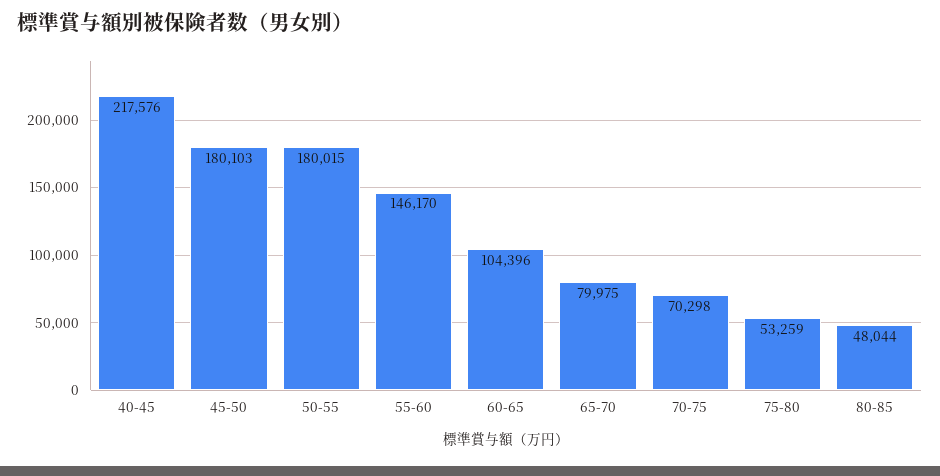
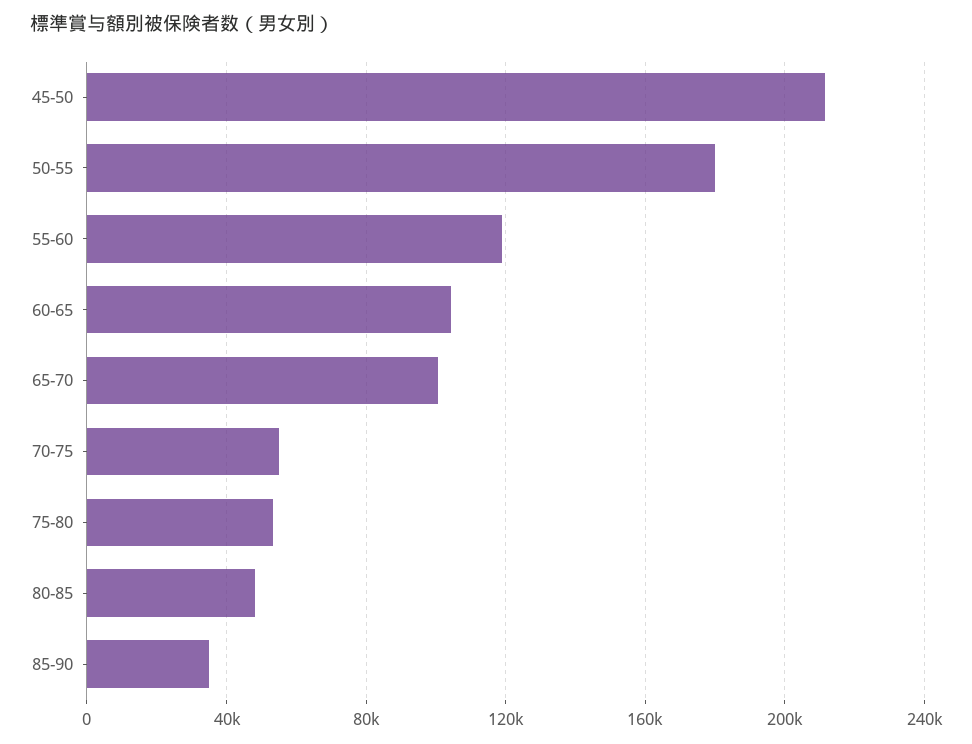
40-45: 217576 -> none
45-50: 180103 -> 210000
55-60: 146170 -> 120000
65-70: 79975 -> 100000
70-75: 70298 -> 55000
85-90: none -> 35000

